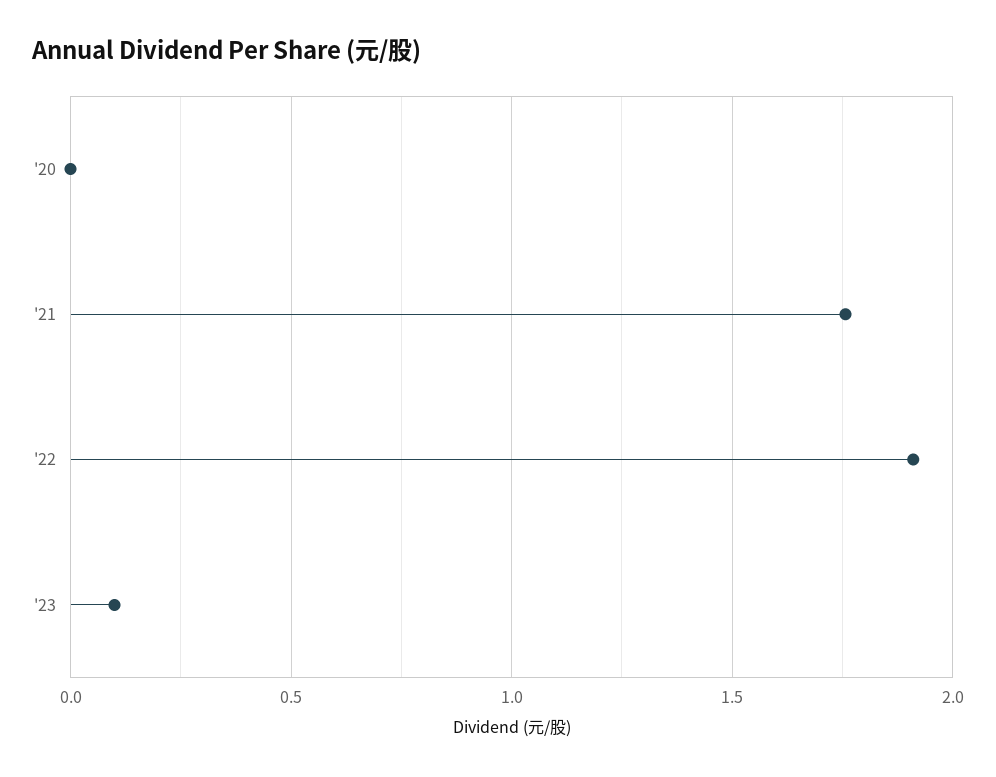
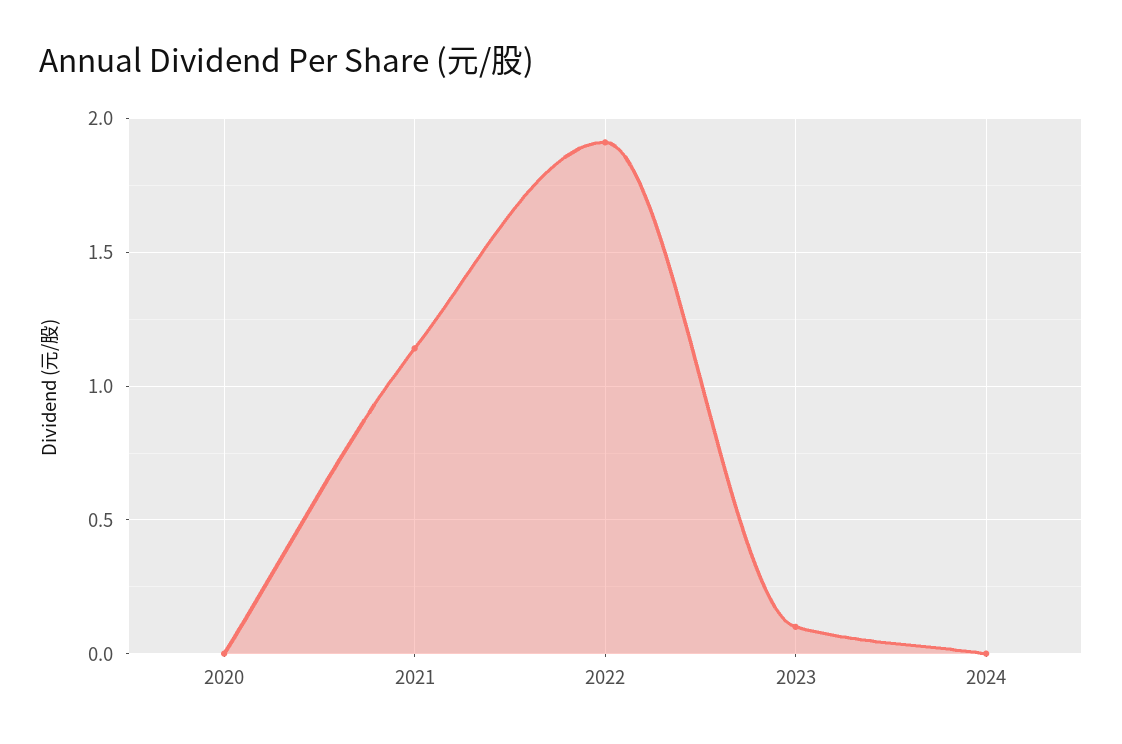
'21: 1.75 -> 1.15
2024: none -> 0

